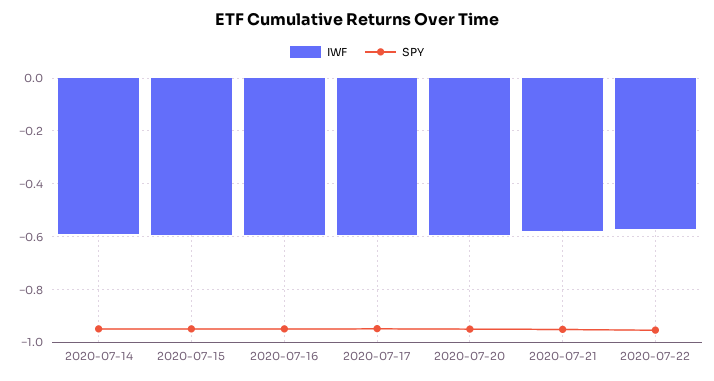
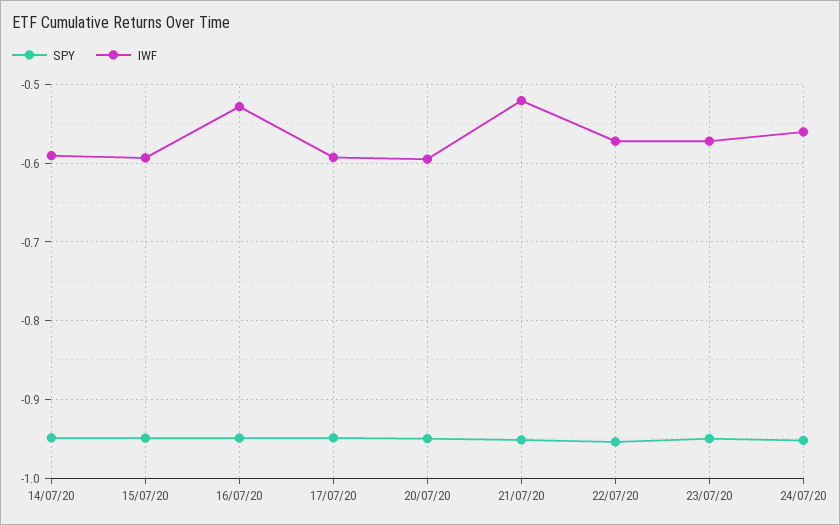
IWF, 2020-07-16: -0.6 -> -0.53
IWF, 2020-07-21: -0.575 -> -0.52
SPY, 23/07/20: none -> -0.95
IWF, 23/07/20: none -> -0.57
SPY, 24/07/20: none -> -0.95
IWF, 24/07/20: none -> -0.56

